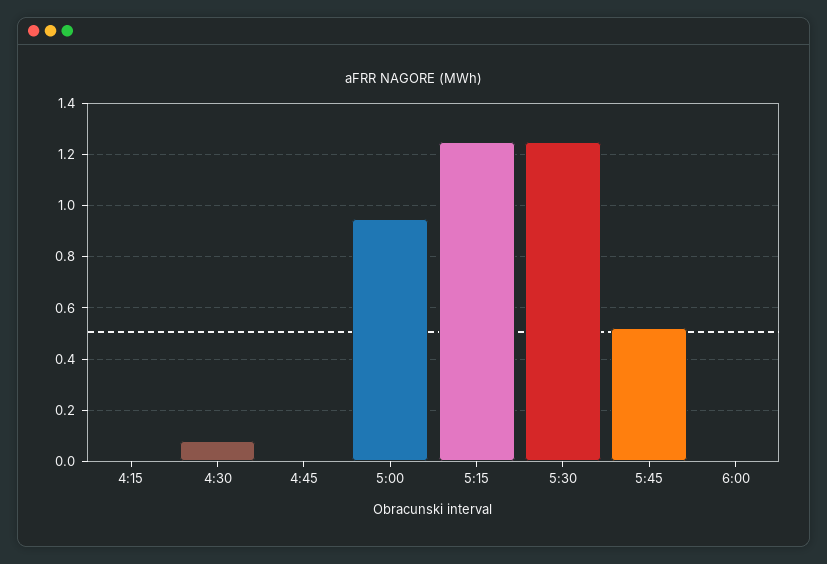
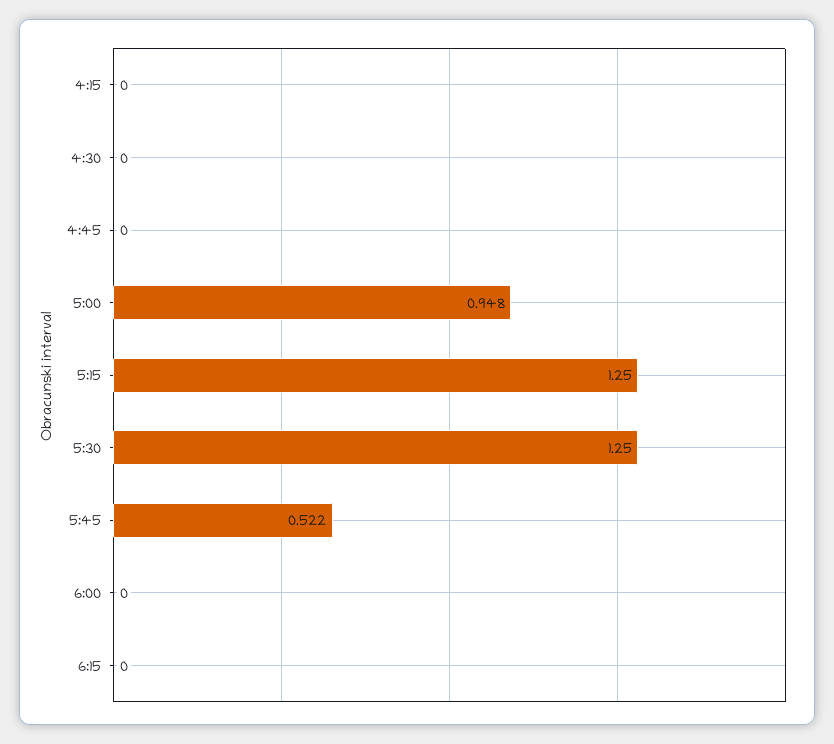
4:30: 0.075 -> 0
6:15: none -> 0

